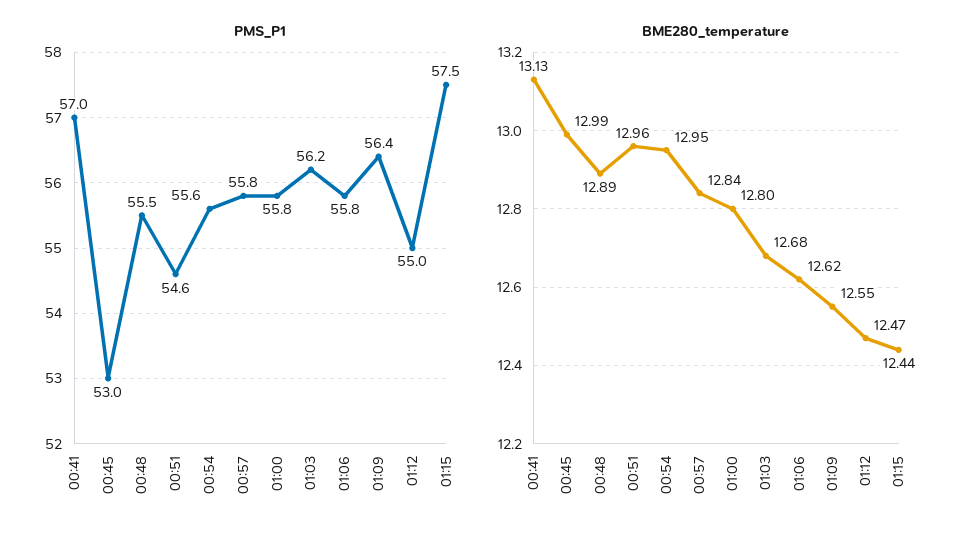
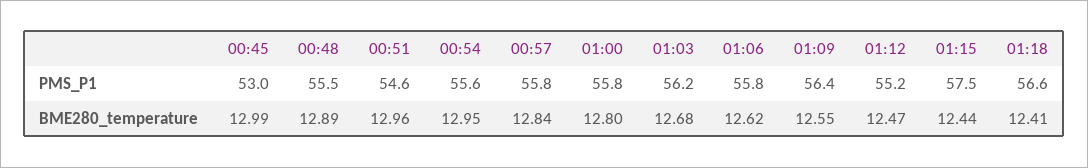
PMS_P1, 00:41: 57 -> none
PMS_P1, 01:12: 55 -> 55.2
BME280_temperature, 00:41: 13.13 -> none
PMS_P1, 01:18: none -> 56.6
BME280_temperature, 01:18: none -> 12.41

